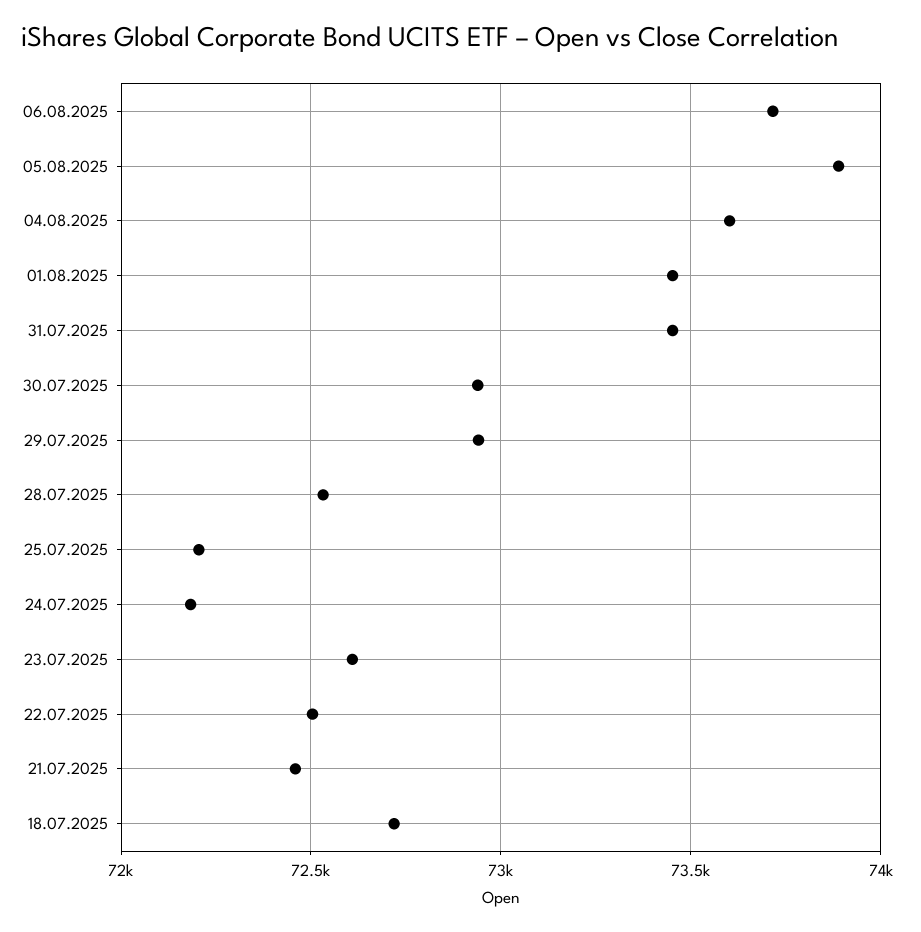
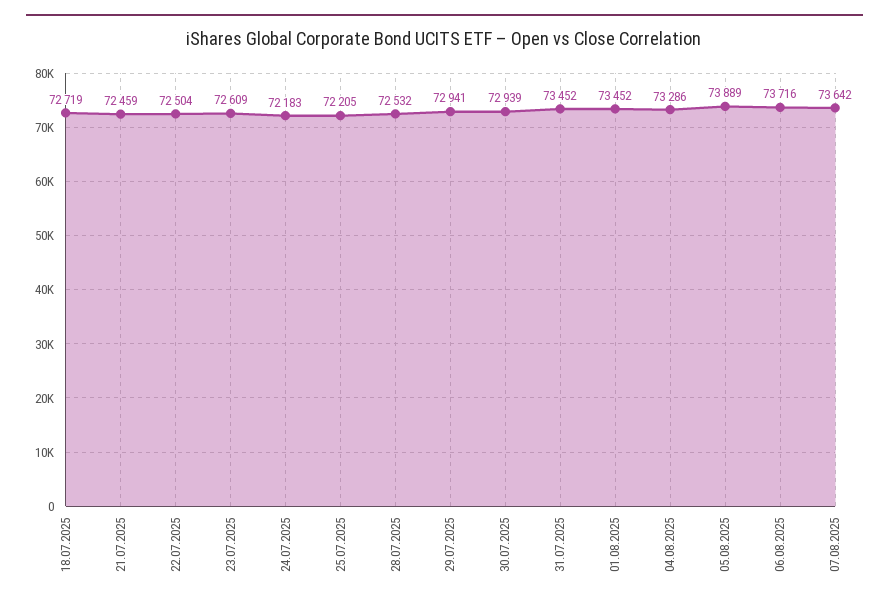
04.08.2025: 73600 -> 73286
07.08.2025: none -> 73642

